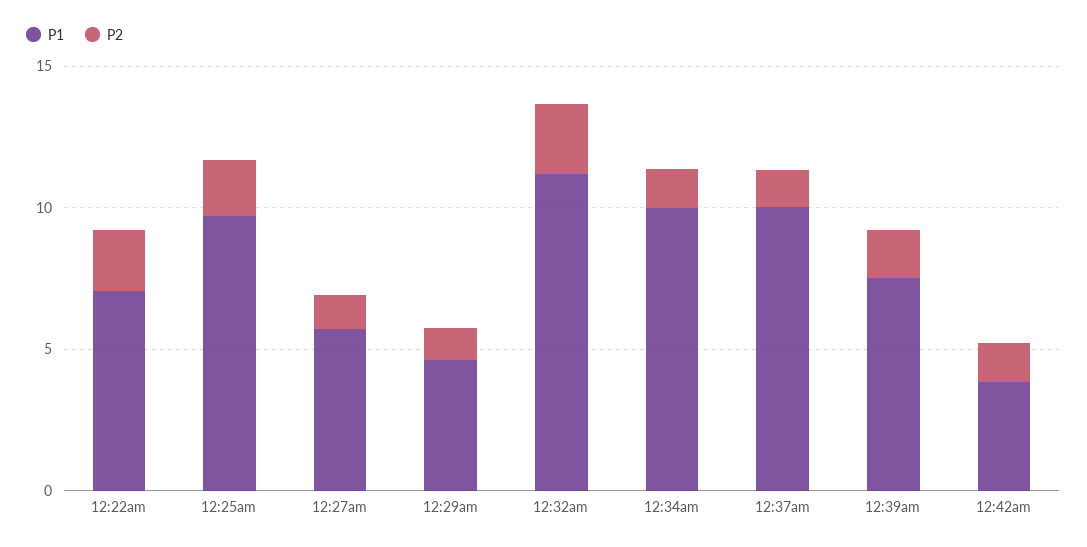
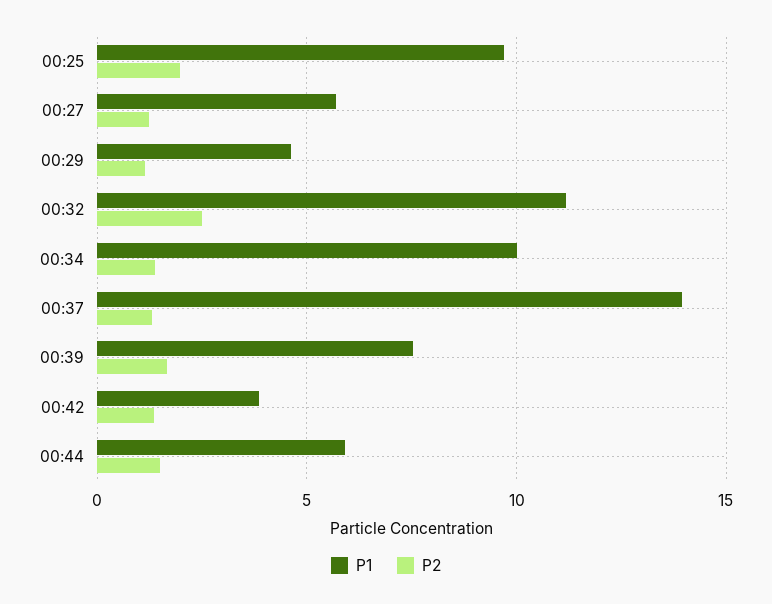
P1, 12:22am: 7 -> none
P2, 12:22am: 2 -> none
P1, 12:37am: 10 -> 14
P1, 00:44: none -> 6
P2, 00:44: none -> 1.5

